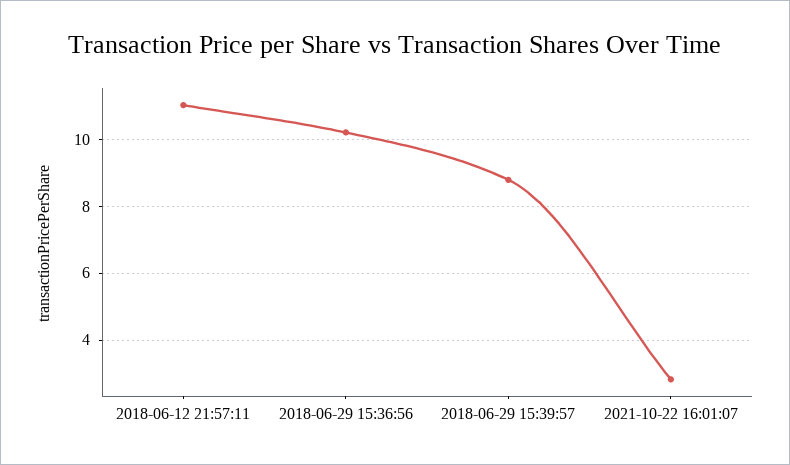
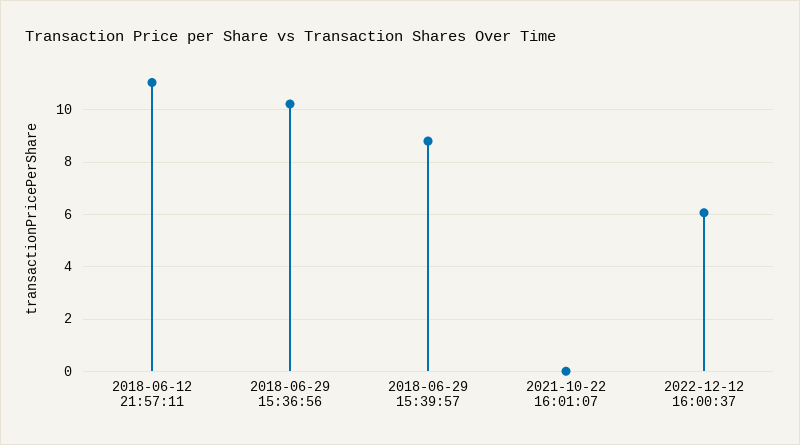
2021-10-22 16:01:07: 2.8 -> 0
2022-12-12 16:00:37: none -> 6

